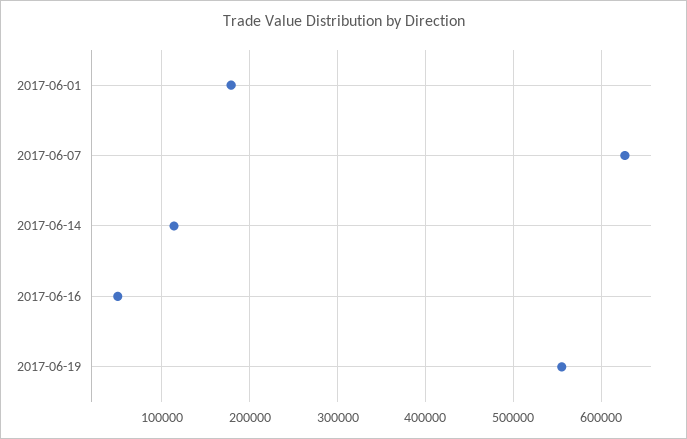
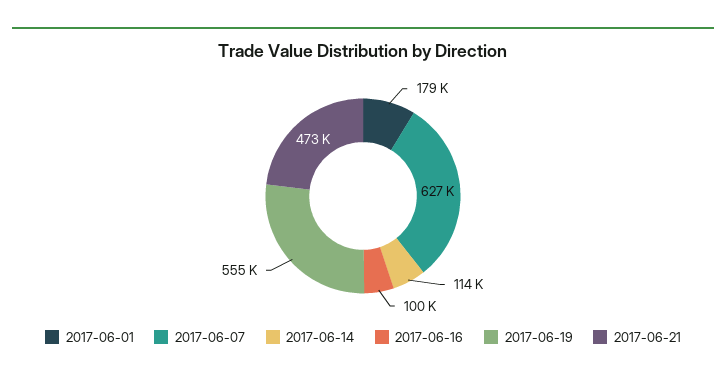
2017-06-16: 50000 -> 100000
2017-06-21: none -> 473000

